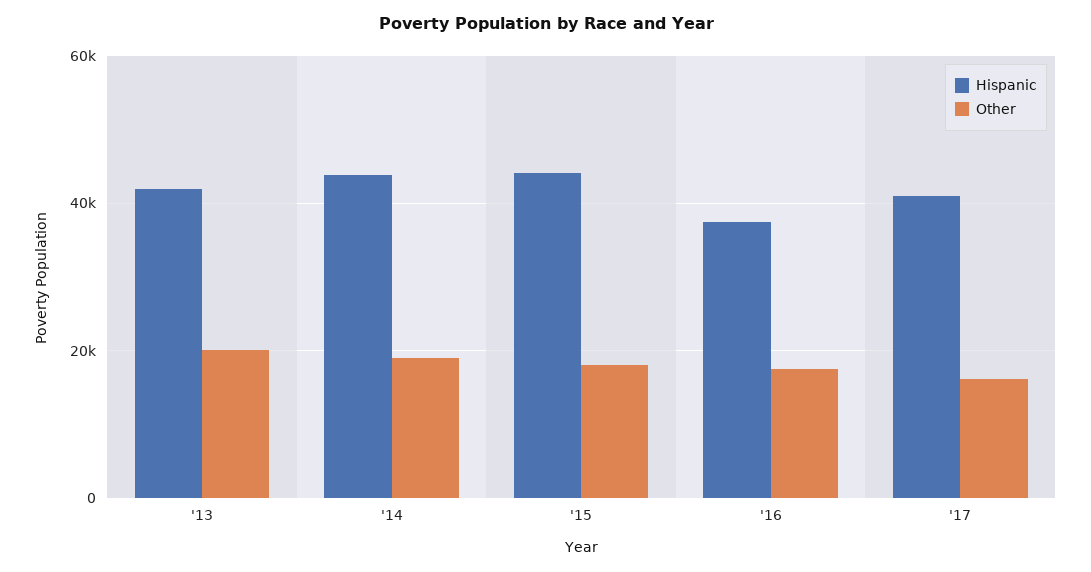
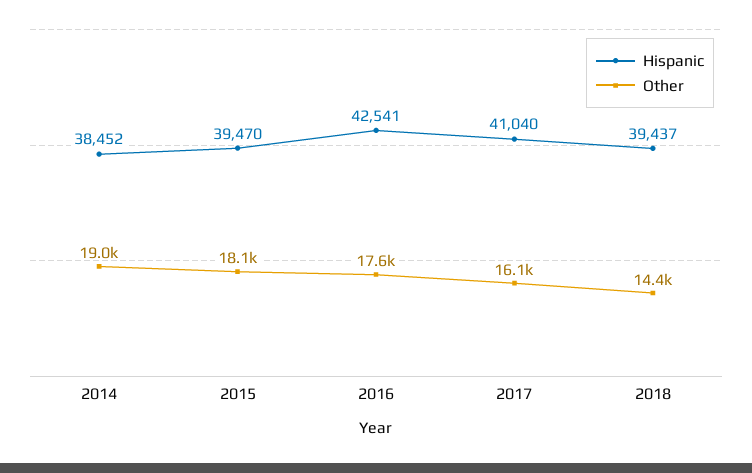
Hispanic, '13: 42000 -> none
Other, '13: 20000 -> none
Hispanic, '14: 44000 -> 38452
Hispanic, '15: 44000 -> 39470
Hispanic, '16: 38000 -> 42541
Hispanic, 2018: none -> 39437
Other, 2018: none -> 14400

